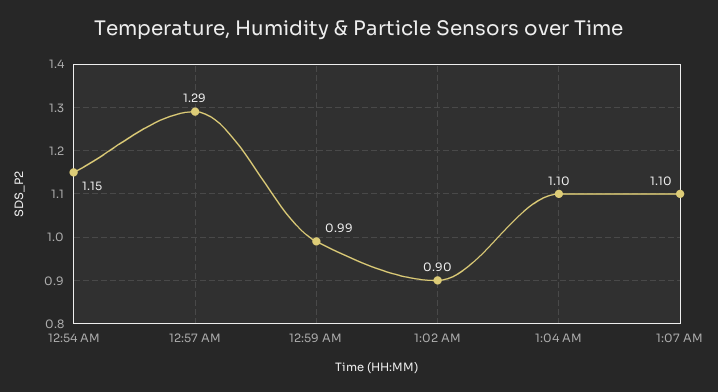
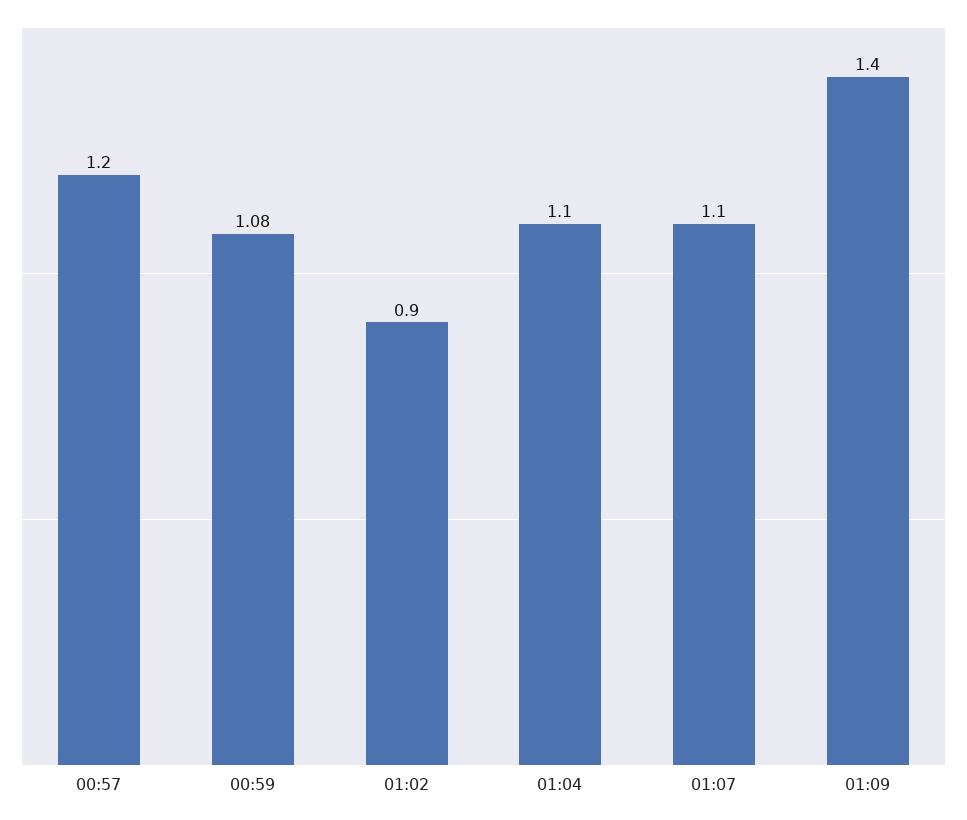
12:54 AM: 1.15 -> none
12:57 AM: 1.29 -> 1.2
12:59 AM: 0.99 -> 1.08
01:09: none -> 1.4

